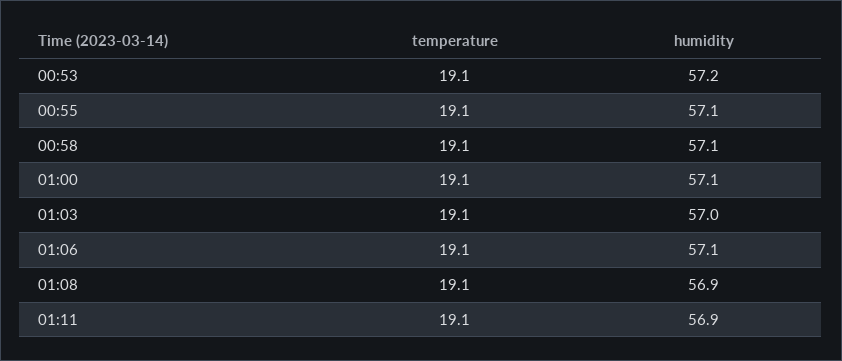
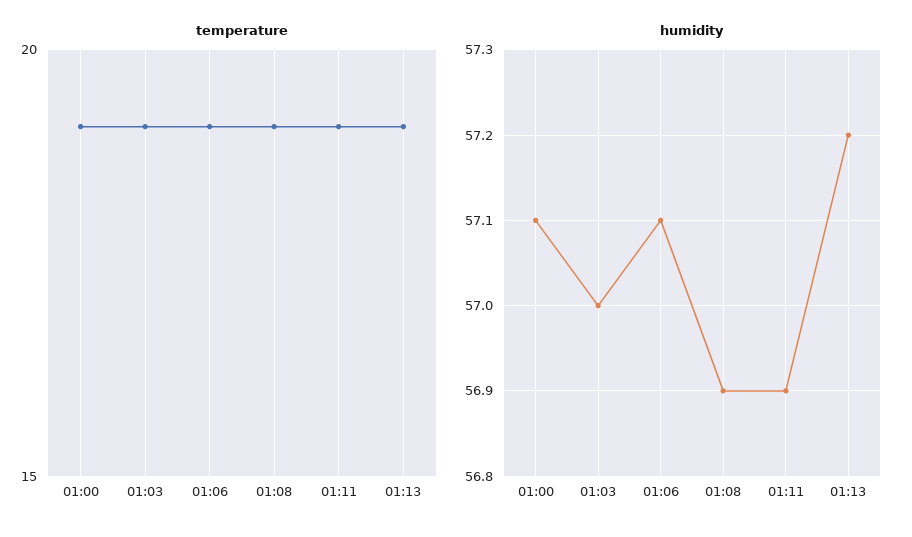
temperature, 00:53: 19.1 -> none
humidity, 00:53: 57.2 -> none
temperature, 00:55: 19.1 -> none
humidity, 00:55: 57.1 -> none
temperature, 00:58: 19.1 -> none
humidity, 00:58: 57.1 -> none
temperature, 01:13: none -> 19
humidity, 01:13: none -> 57.2

